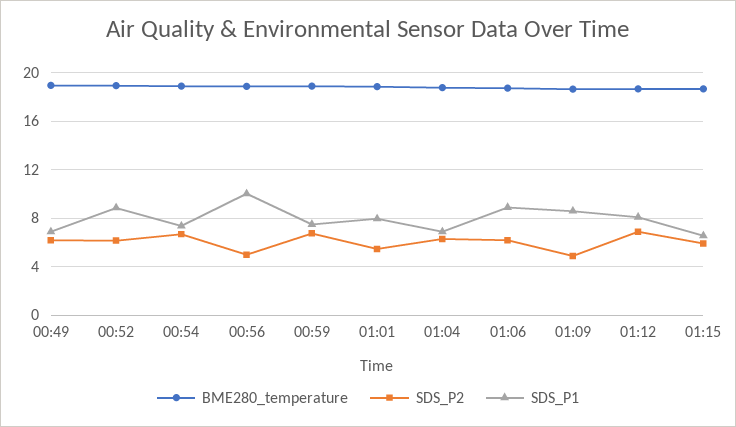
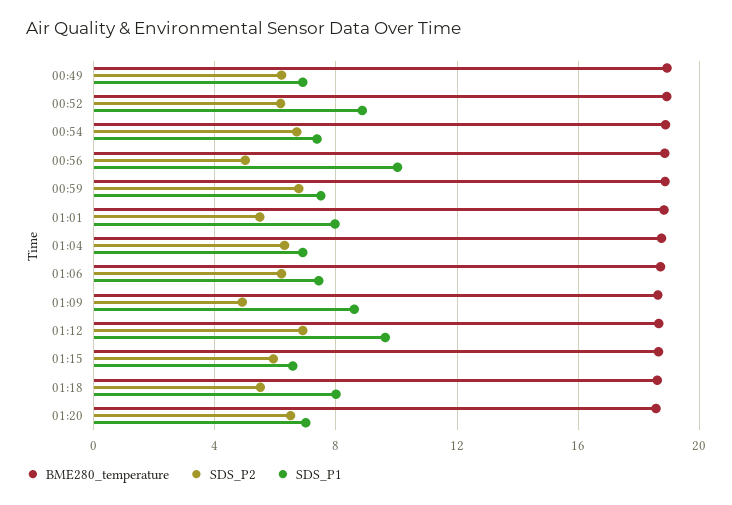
SDS_P1, 01:06: 9 -> 7.5
SDS_P1, 01:12: 8 -> 9.5
BME280_temperature, 01:18: none -> 18.5
SDS_P2, 01:18: none -> 5.5
SDS_P1, 01:18: none -> 8
BME280_temperature, 01:20: none -> 18.5
SDS_P2, 01:20: none -> 6.5
SDS_P1, 01:20: none -> 7

